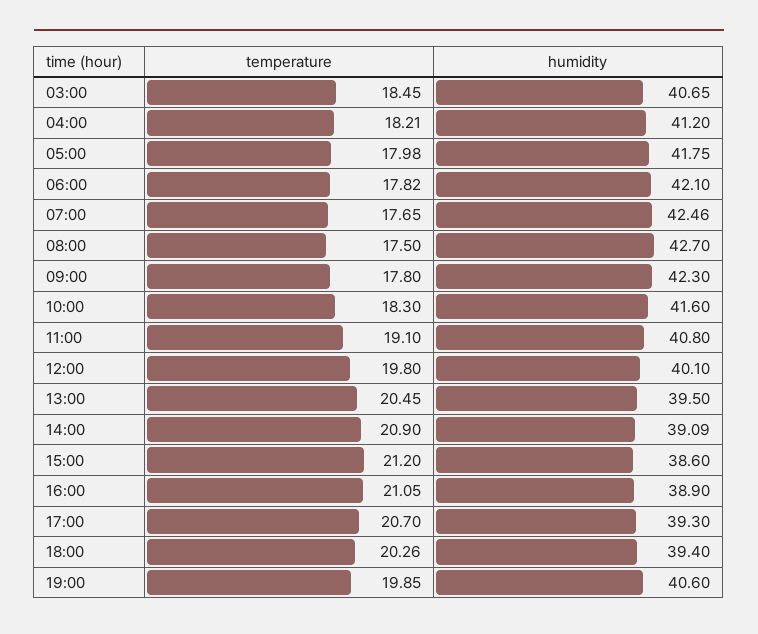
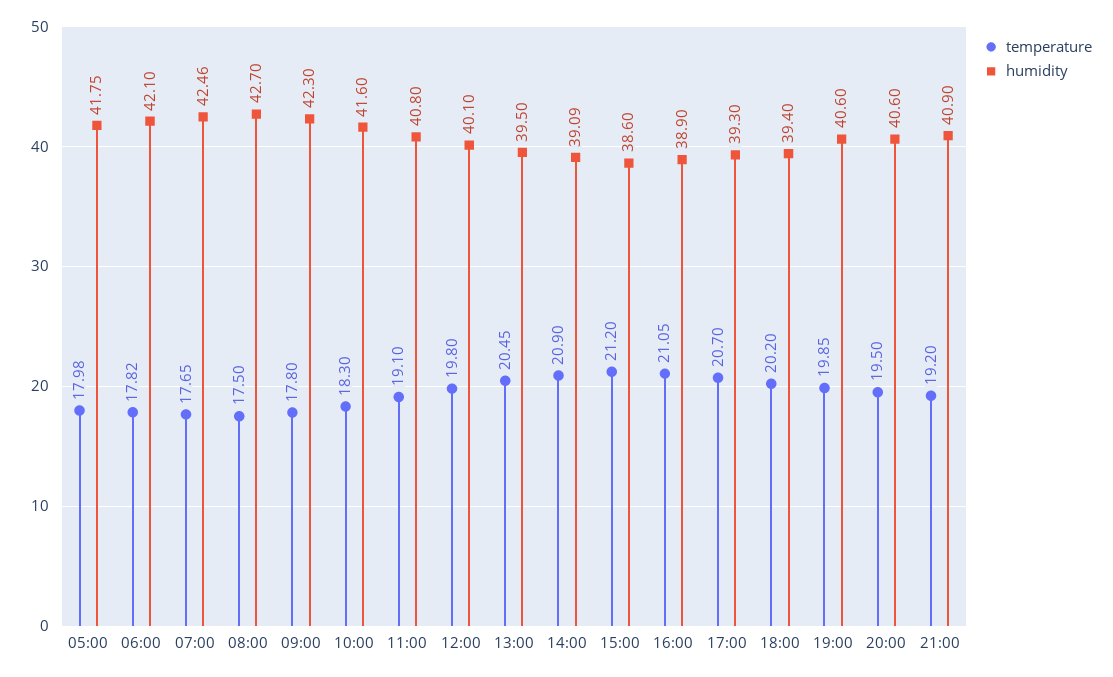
temperature, 03:00: 18.45 -> none
humidity, 03:00: 40.65 -> none
temperature, 04:00: 18.21 -> none
humidity, 04:00: 41.2 -> none
temperature, 18:00: 20.26 -> 20.2
temperature, 20:00: none -> 19.5
humidity, 20:00: none -> 40.6
temperature, 21:00: none -> 19.2
humidity, 21:00: none -> 40.9

